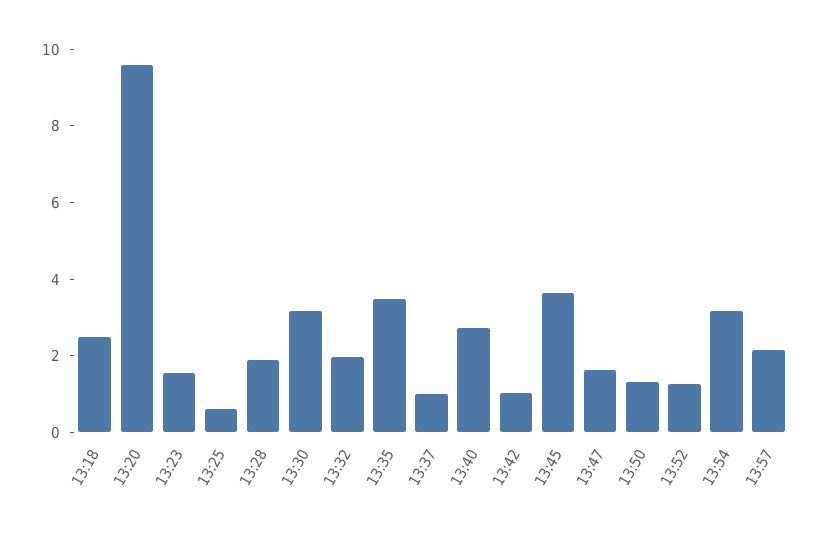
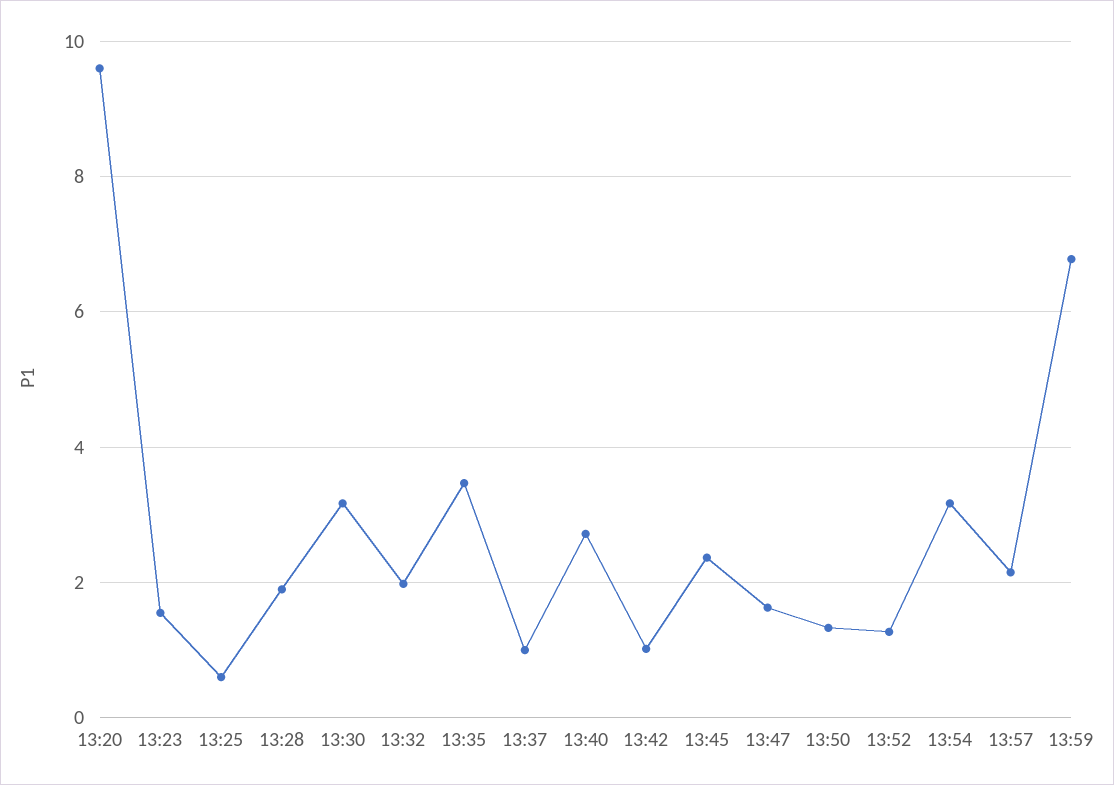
13:18: 2.5 -> none
13:45: 3.5 -> 2.4
13:59: none -> 6.8

